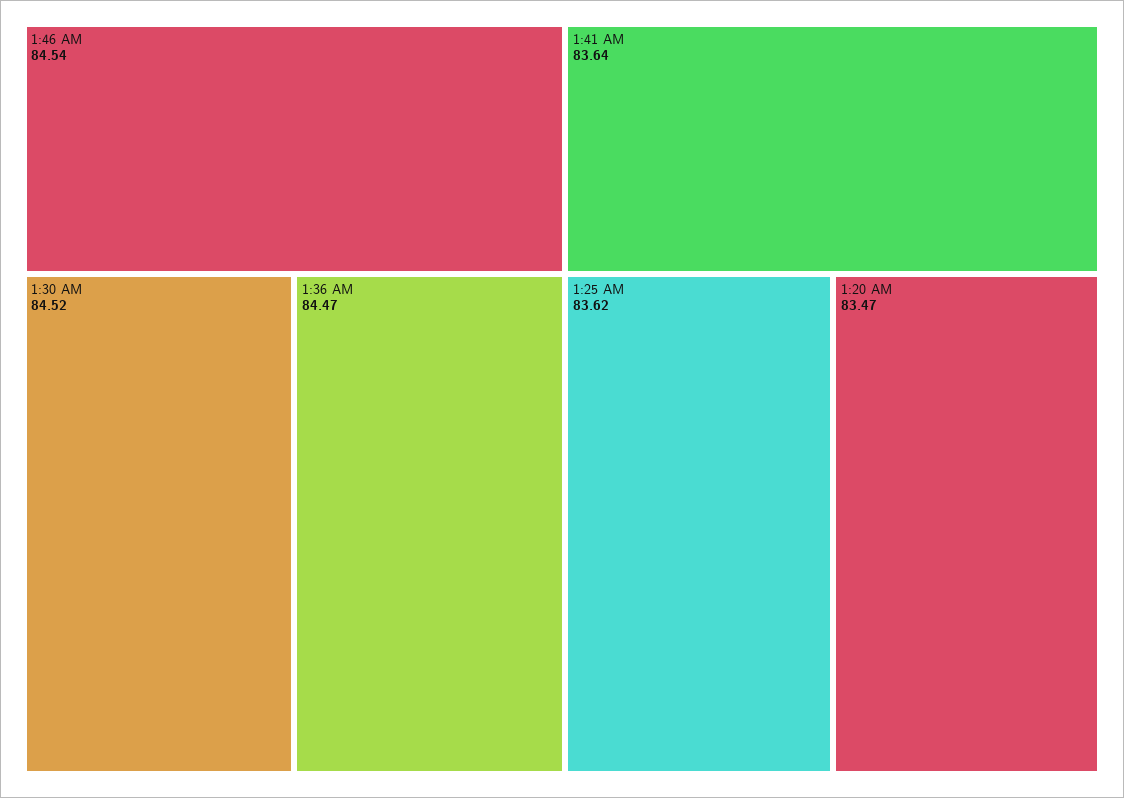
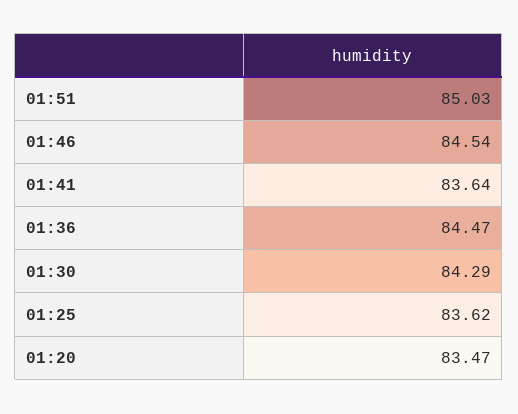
1:30 AM: 84.52 -> 84.29
01:51: none -> 85.03

